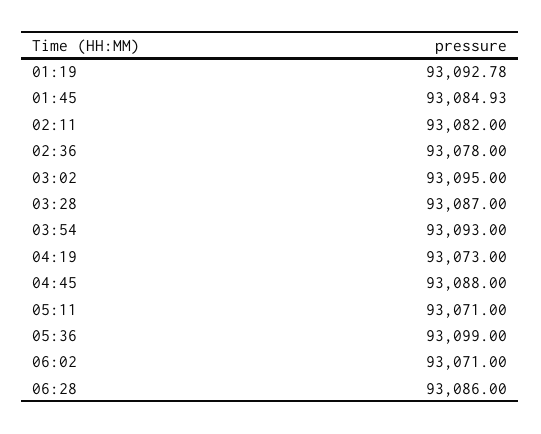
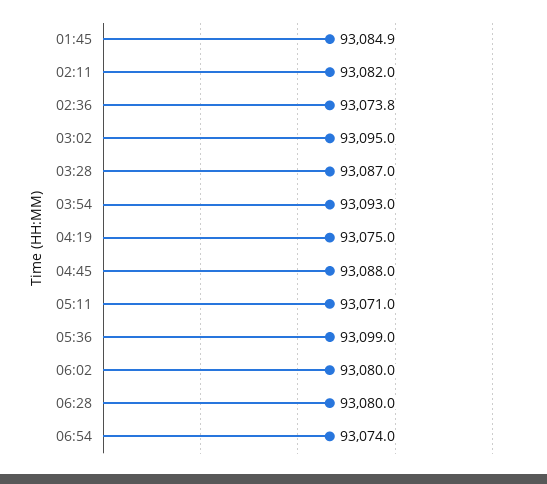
01:19: 93092.78 -> none
02:36: 93078 -> 93073.8
04:19: 93073 -> 93075
06:02: 93071 -> 93080
06:28: 93086 -> 93080
06:54: none -> 93074

